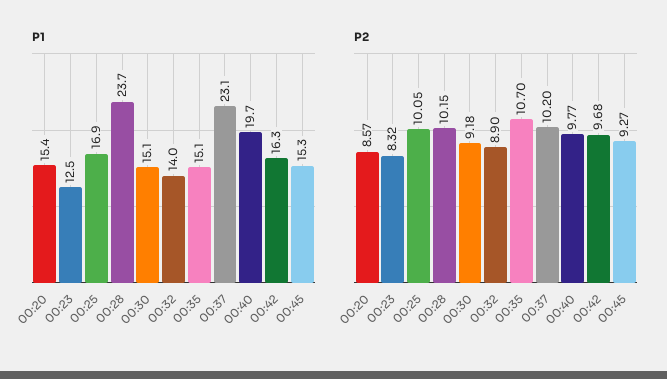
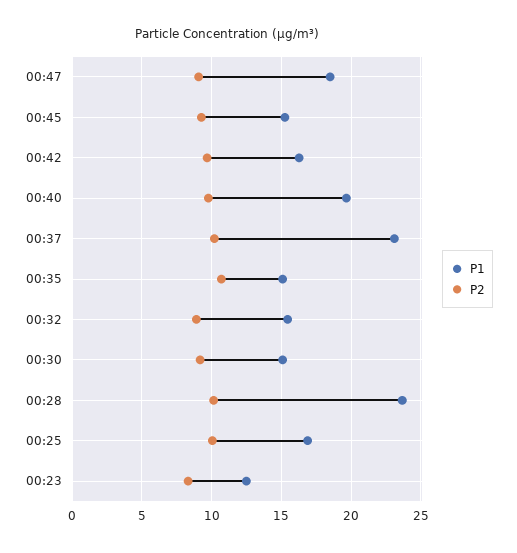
P1, 00:20: 15.4 -> none
P1, 00:32: 14 -> 15.5
P2, 00:20: 8.57 -> none
P1, 00:47: none -> 18.5
P2, 00:47: none -> 9

